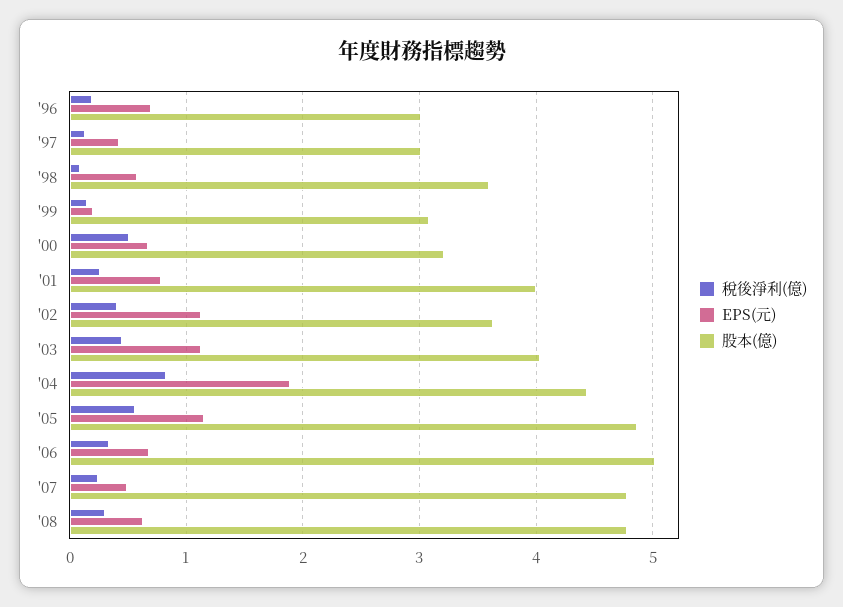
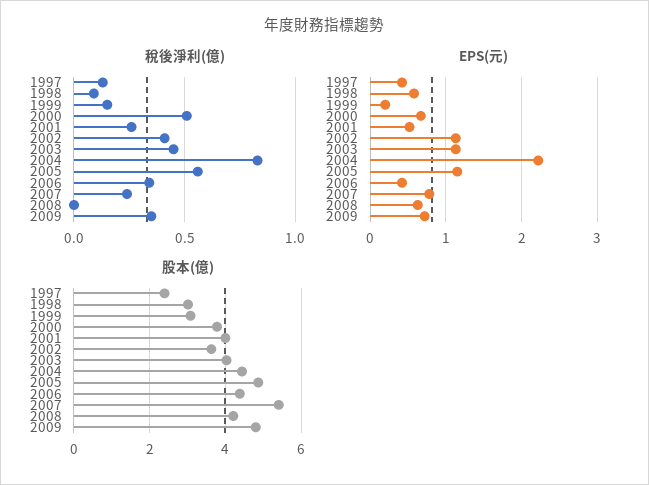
稅後淨利(億), '96: 0.2 -> none
EPS(元), '96: 0.7 -> none
股本(億), '96: 3 -> none
股本(億), '97: 3 -> 2.4
股本(億), '98: 3.6 -> 3
股本(億), '00: 3.2 -> 3.8
EPS(元), '01: 0.8 -> 0.5
EPS(元), '04: 1.9 -> 2.2
EPS(元), '06: 0.7 -> 0.4
股本(億), '06: 5 -> 4.4
EPS(元), '07: 0.5 -> 0.8
股本(億), '07: 4.8 -> 5.4
稅後淨利(億), '08: 0.3 -> 0
股本(億), '08: 4.8 -> 4.2
稅後淨利(億), 2009: none -> 0.35
EPS(元), 2009: none -> 0.7
股本(億), 2009: none -> 4.8

